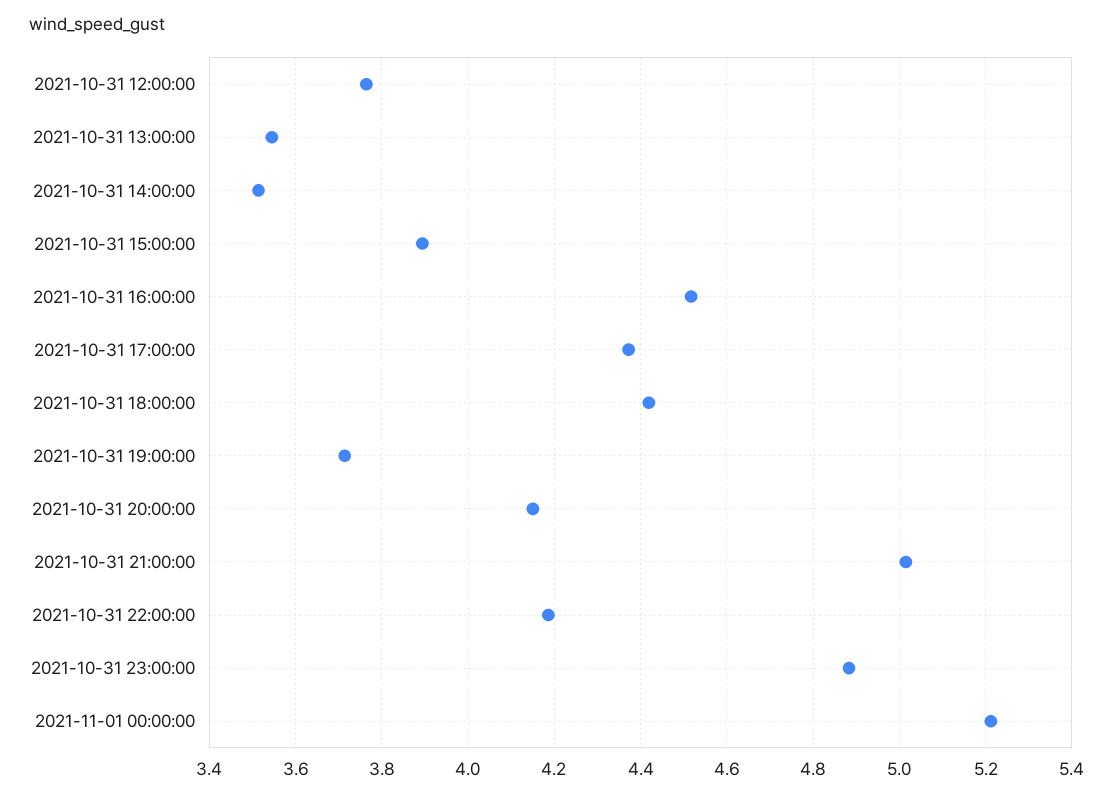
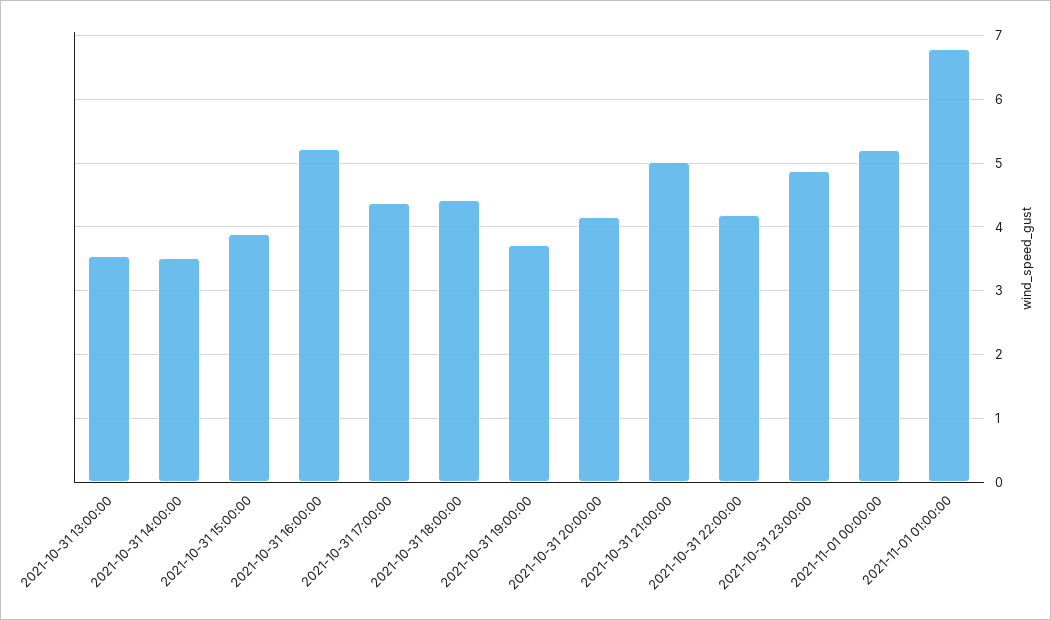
2021-10-31 12:00:00: 3.76 -> none
2021-10-31 16:00:00: 4.52 -> 5.2
2021-11-01 01:00:00: none -> 6.8

